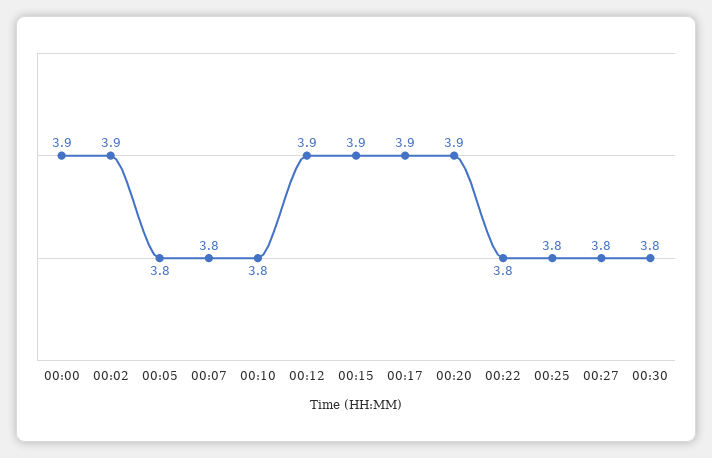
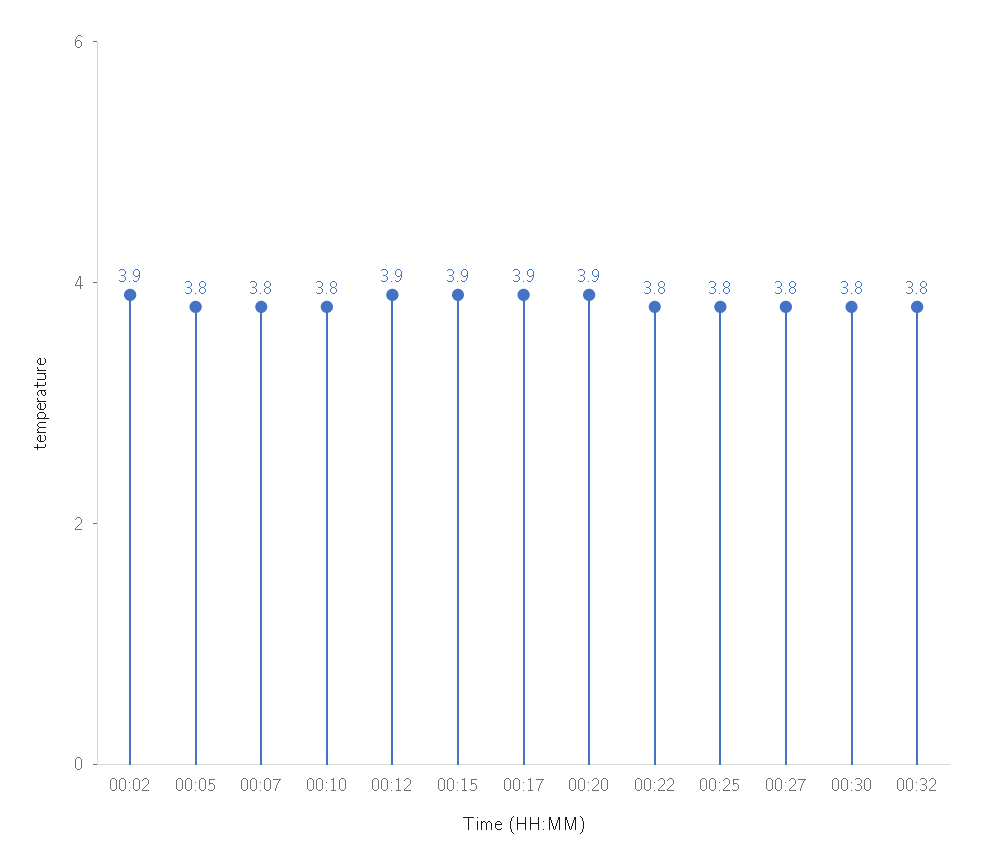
00:00: 3.9 -> none
00:32: none -> 3.8

